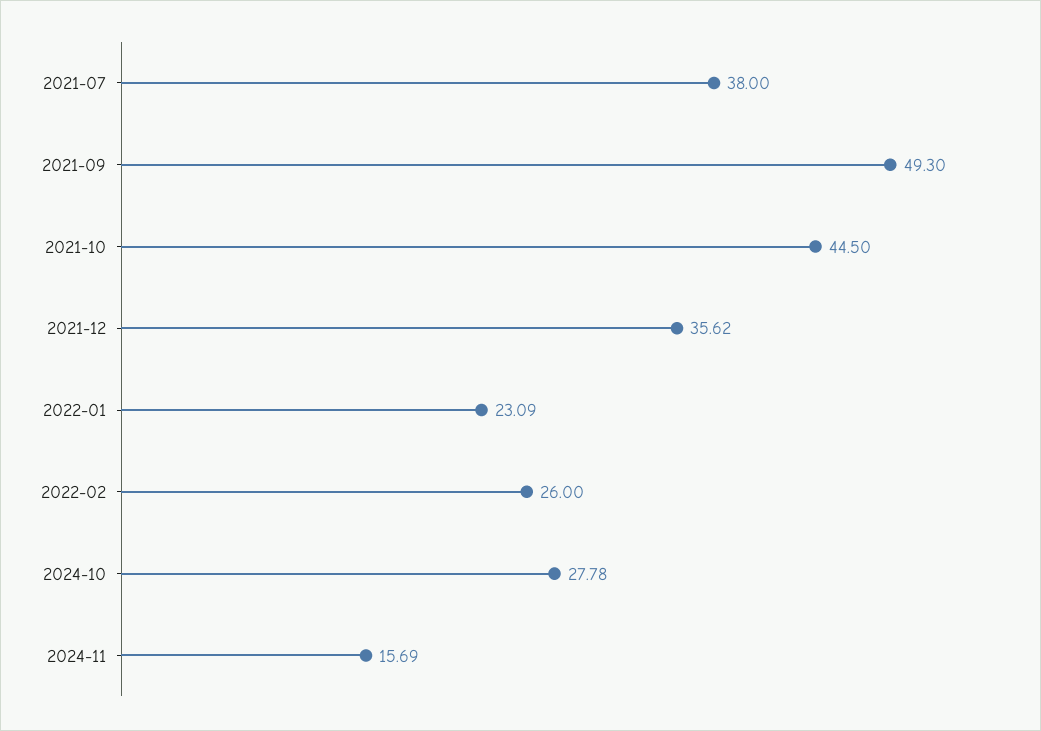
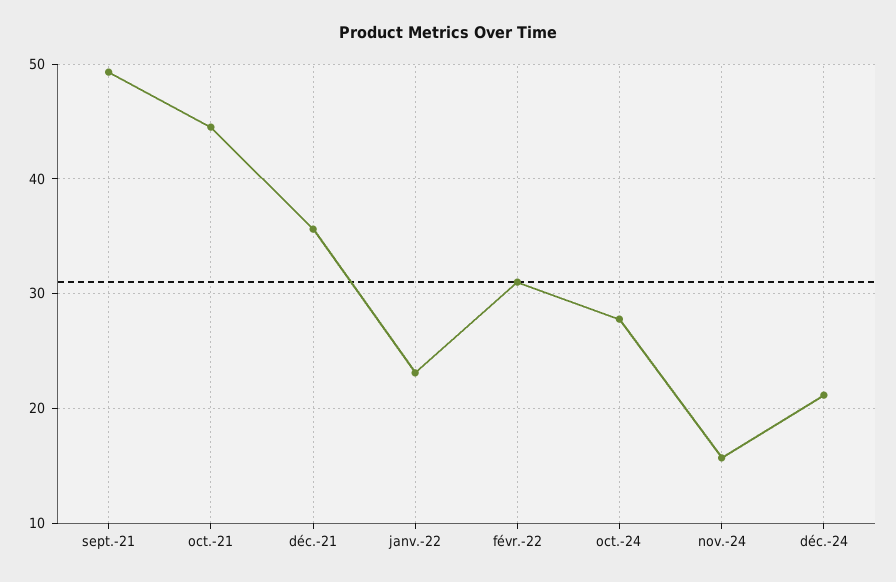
2021-07: 38 -> none
2022-02: 26 -> 31
déc.-24: none -> 21

